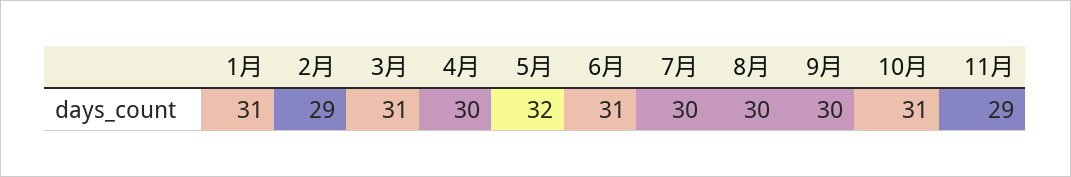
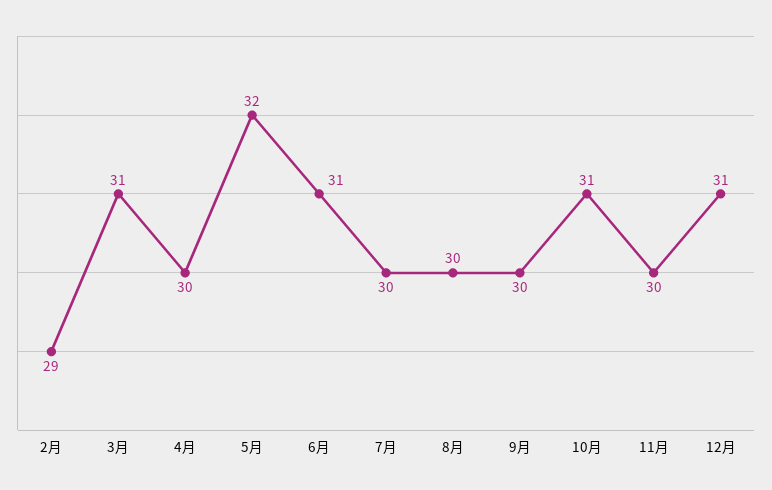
1月: 31 -> none
11月: 29 -> 30
12月: none -> 31

